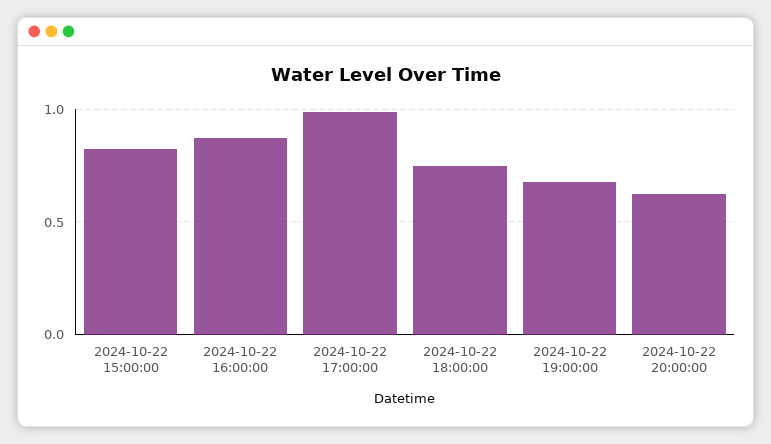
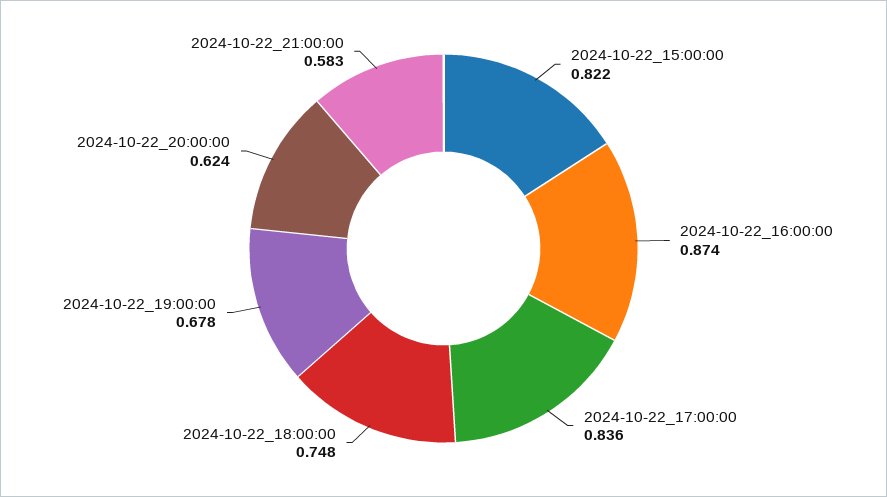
2024-10-22 17:00:00: 1 -> 0.836
2024-10-22_21:00:00: none -> 0.583

